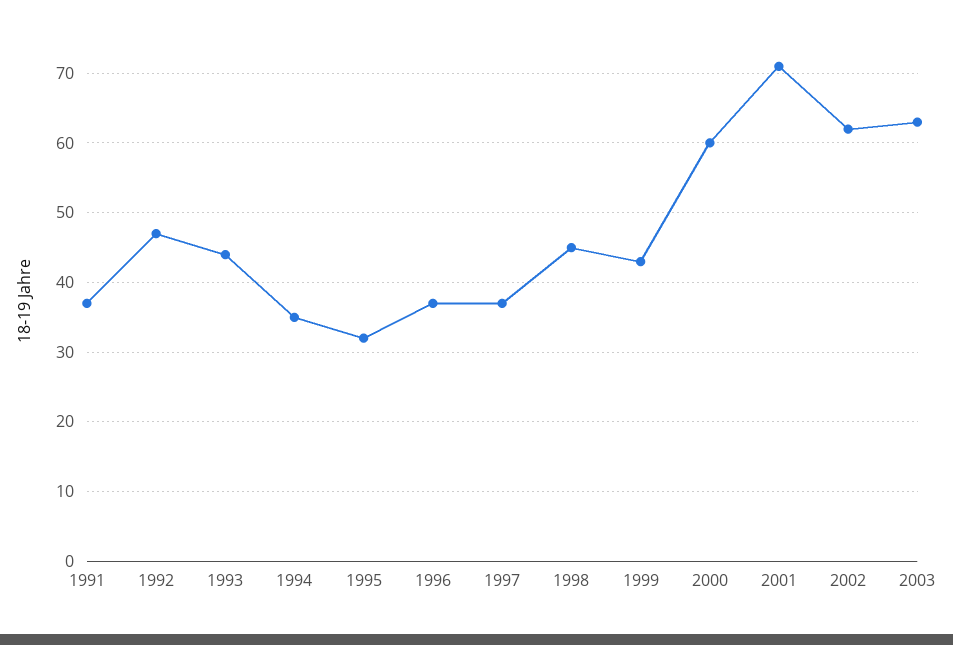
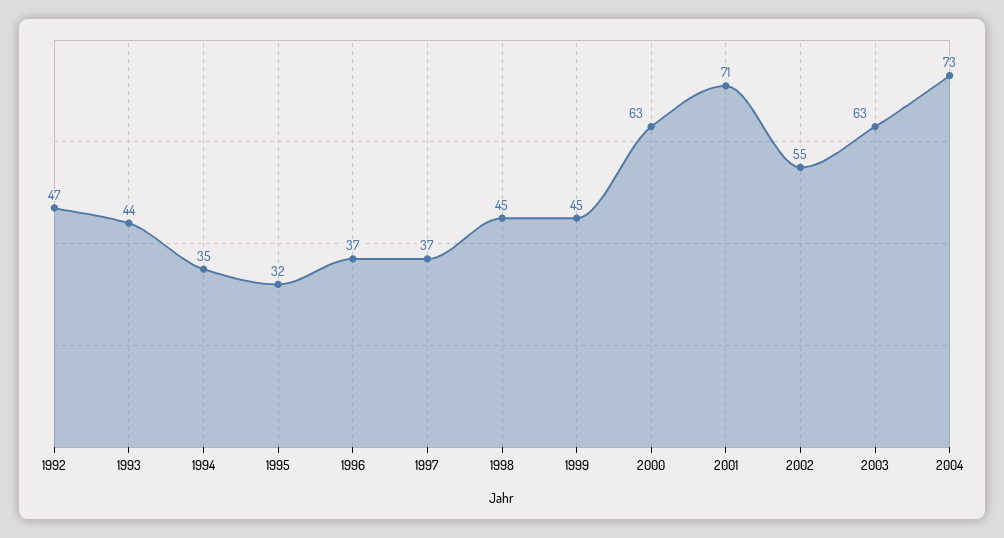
1991: 37 -> none
1999: 43 -> 45
2000: 60 -> 63
2002: 62 -> 55
2004: none -> 73

